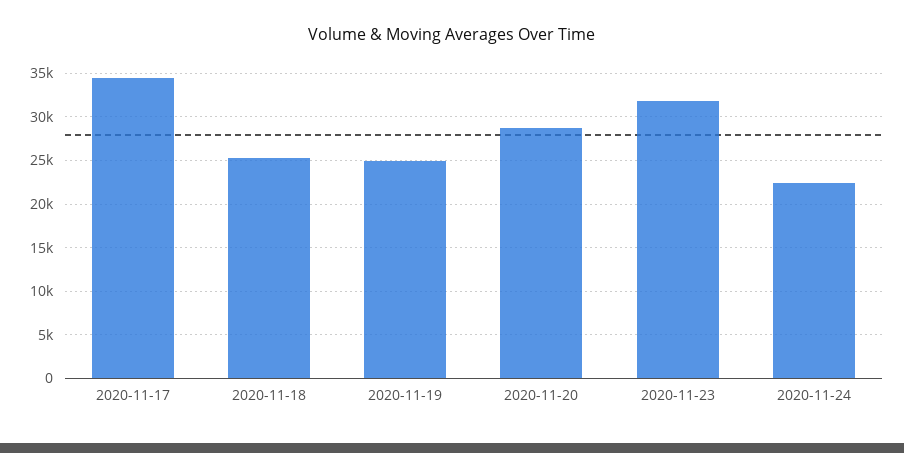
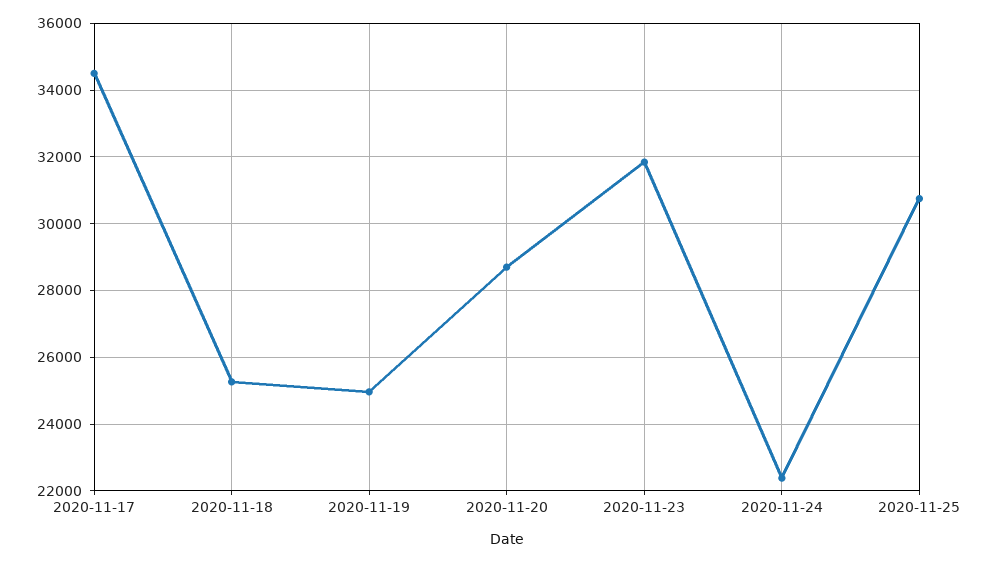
2020-11-25: none -> 30800

